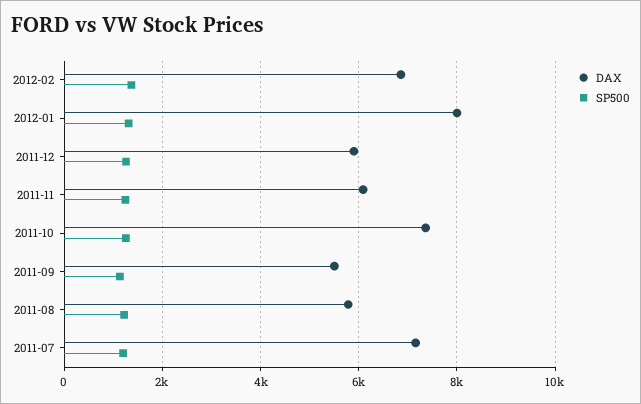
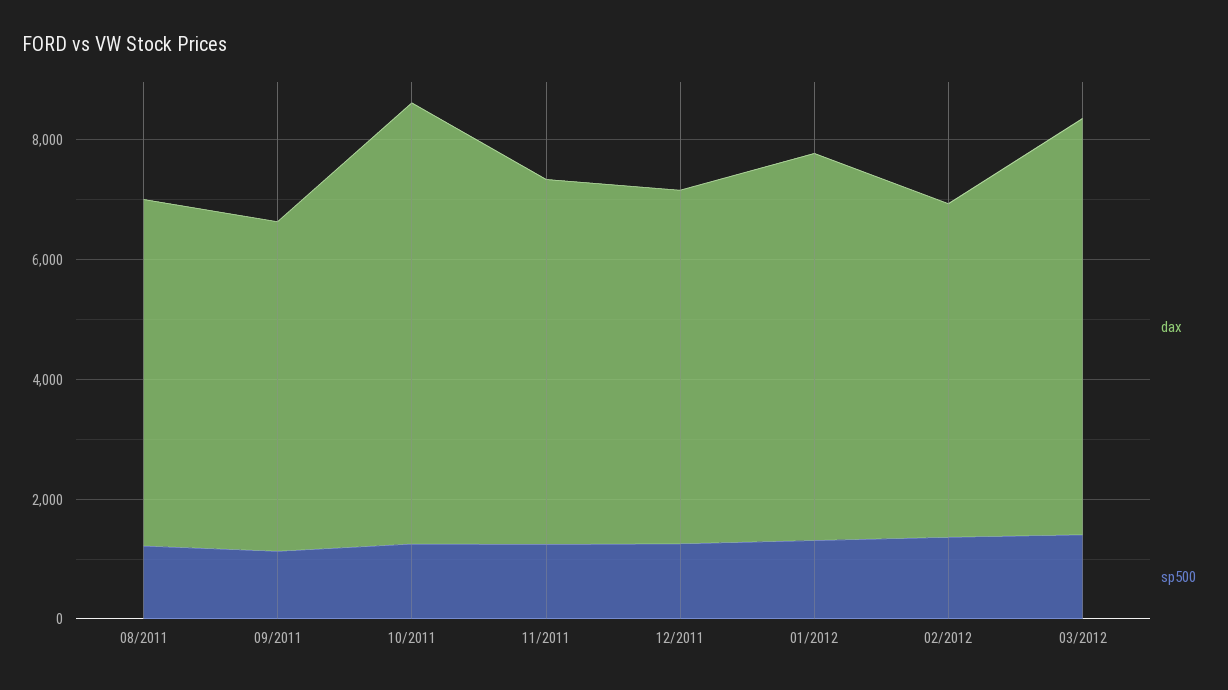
DAX, 2012-02: 6800 -> 5500
DAX, 2012-01: 8000 -> 6500
DAX, 2011-07: 7200 -> none
SP500, 2011-07: 1200 -> none
DAX, 03/2012: none -> 7000
SP500, 03/2012: none -> 1500

